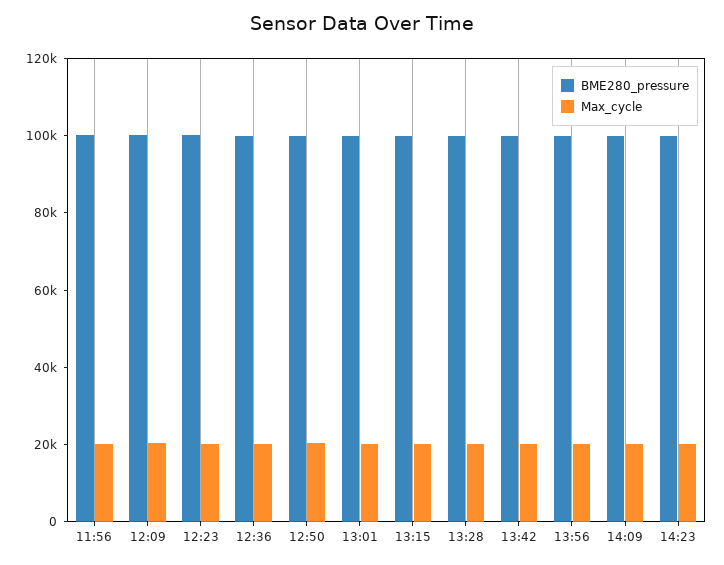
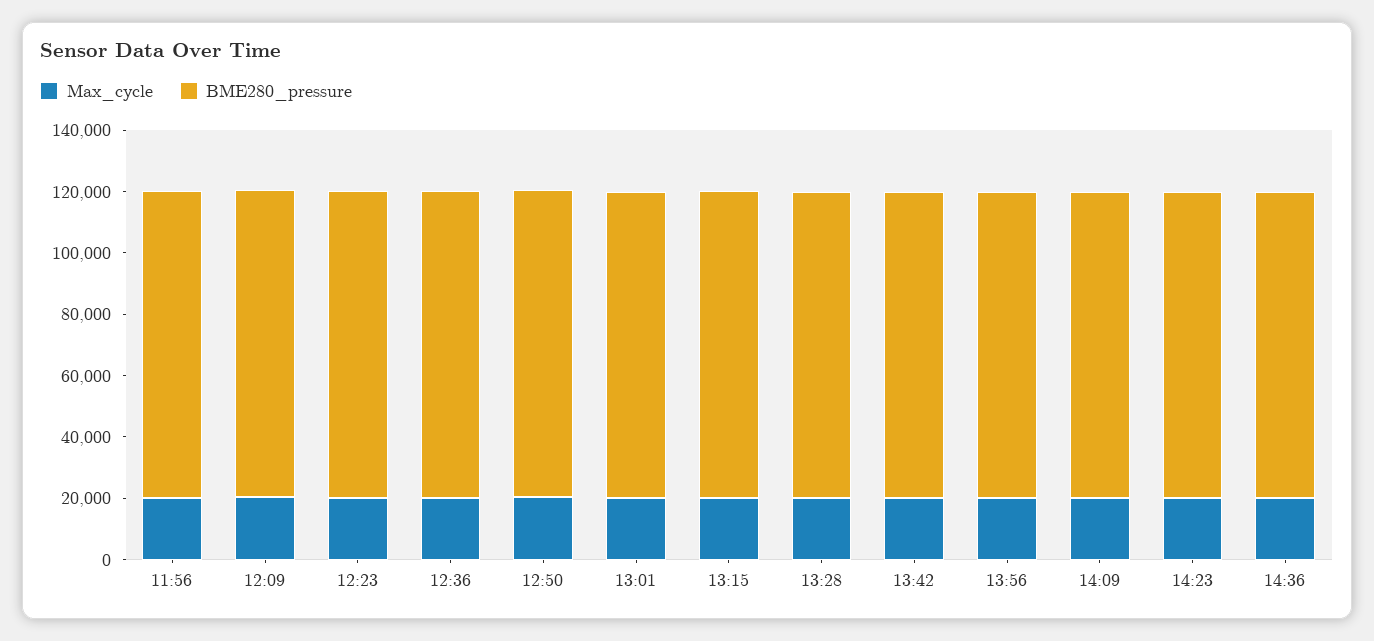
Max_cycle, 14:36: none -> 20000
BME280_pressure, 14:36: none -> 100000

